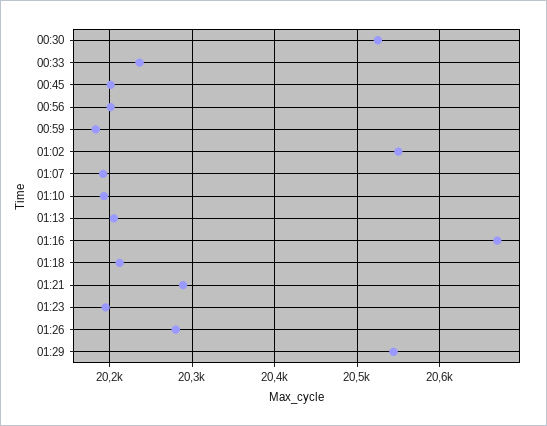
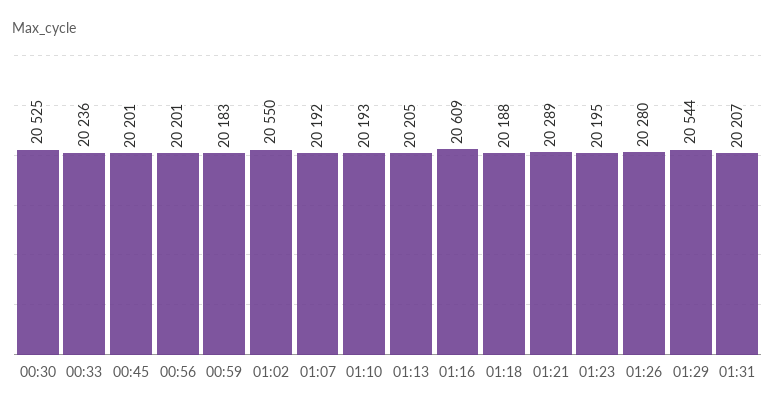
01:16: 20670 -> 20609
01:18: 20210 -> 20188
01:31: none -> 20207

